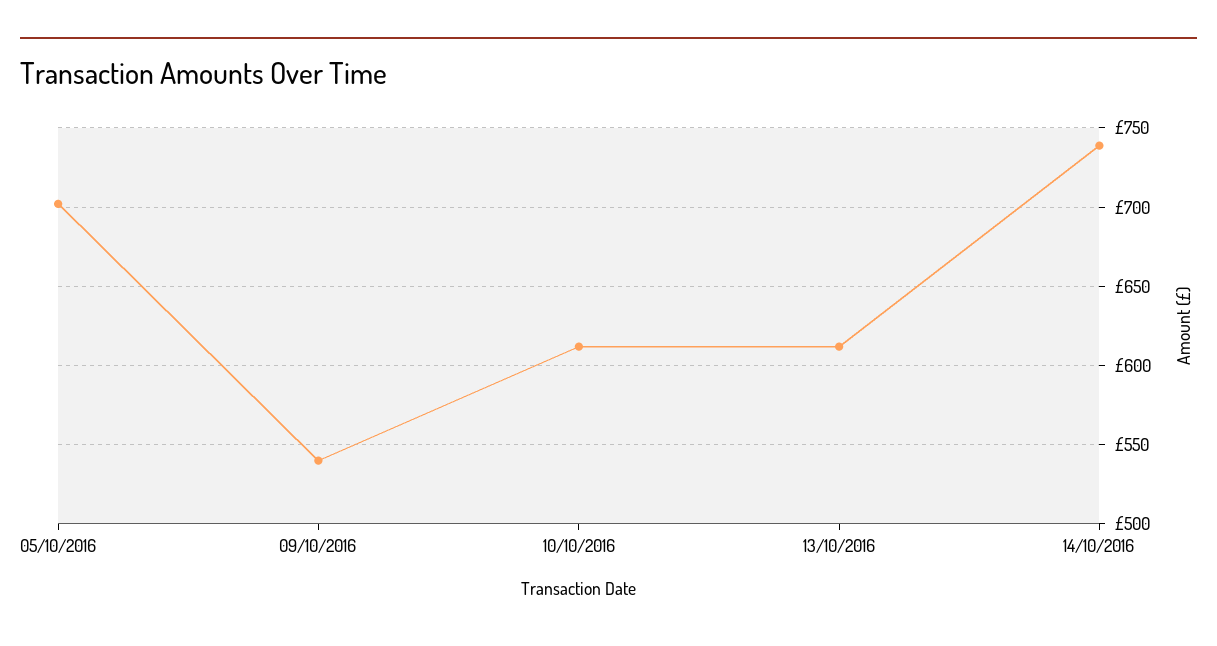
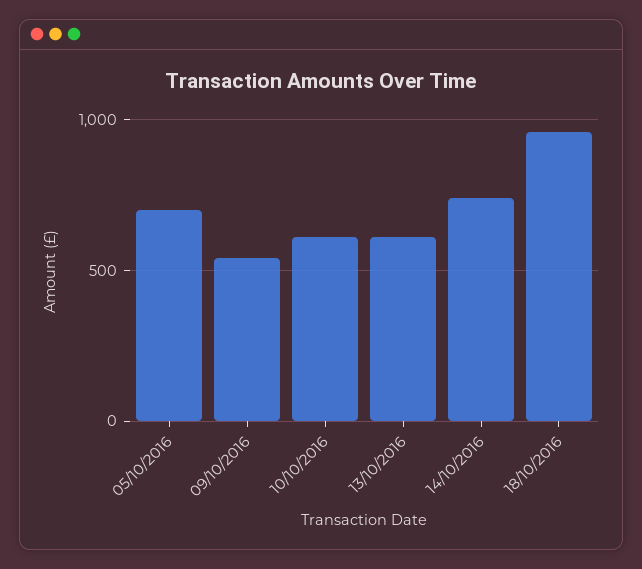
18/10/2016: none -> 950

